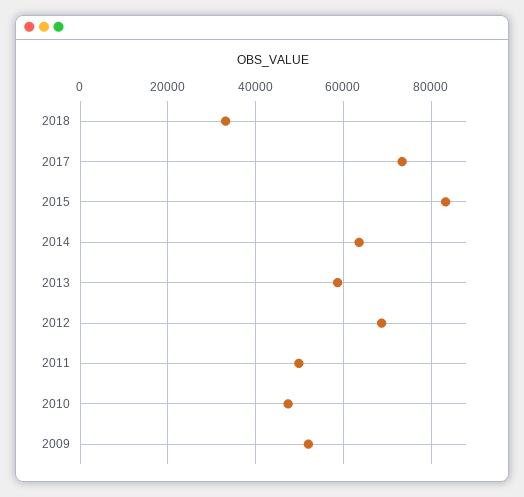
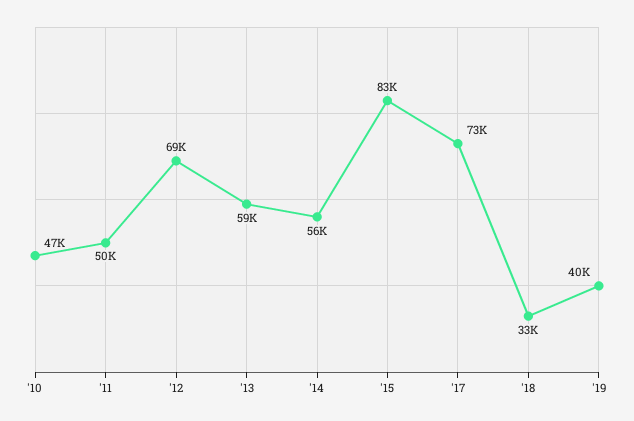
2014: 64000 -> 56000
2009: 52000 -> none
'19: none -> 40000

